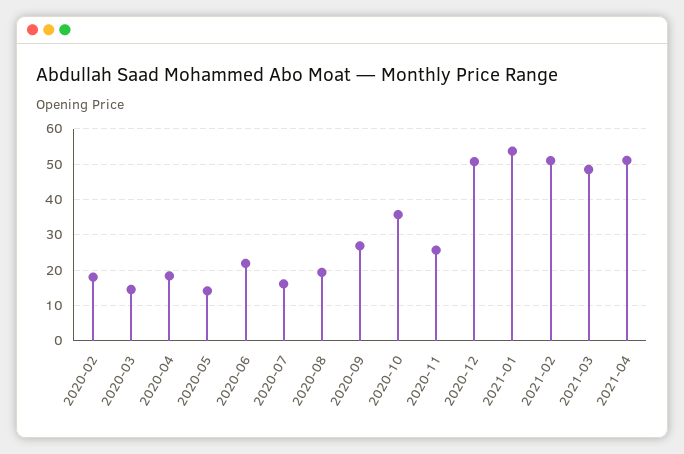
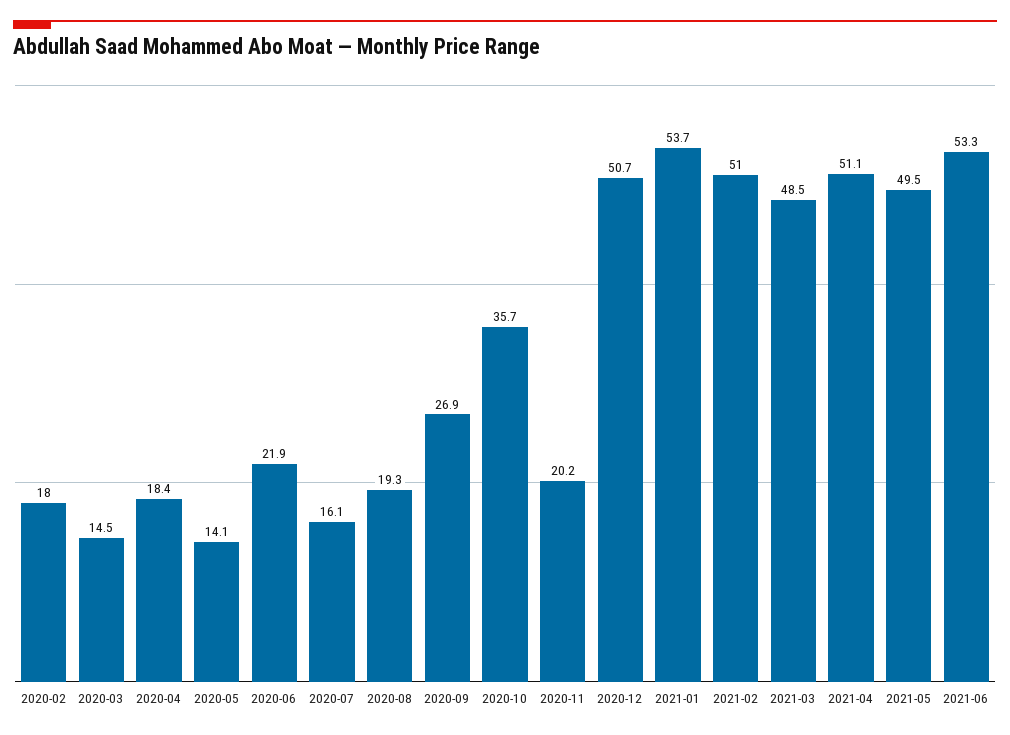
2020-11: 26 -> 20.2
2021-05: none -> 49.5
2021-06: none -> 53.3

